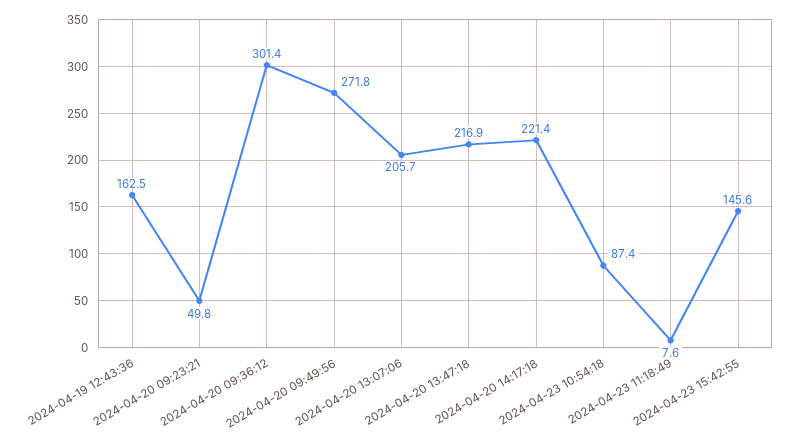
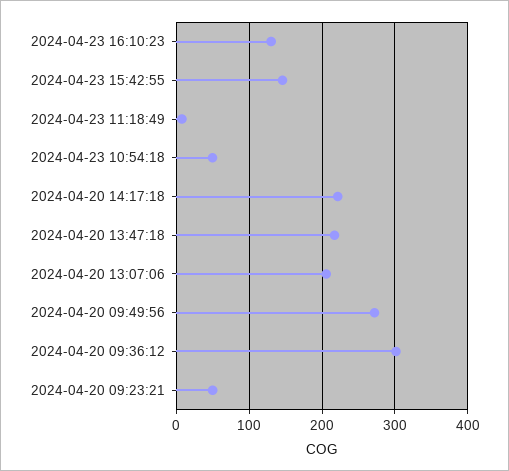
2024-04-19 12:43:36: 162.5 -> none
2024-04-23 10:54:18: 87.4 -> 50
2024-04-23 16:10:23: none -> 130

